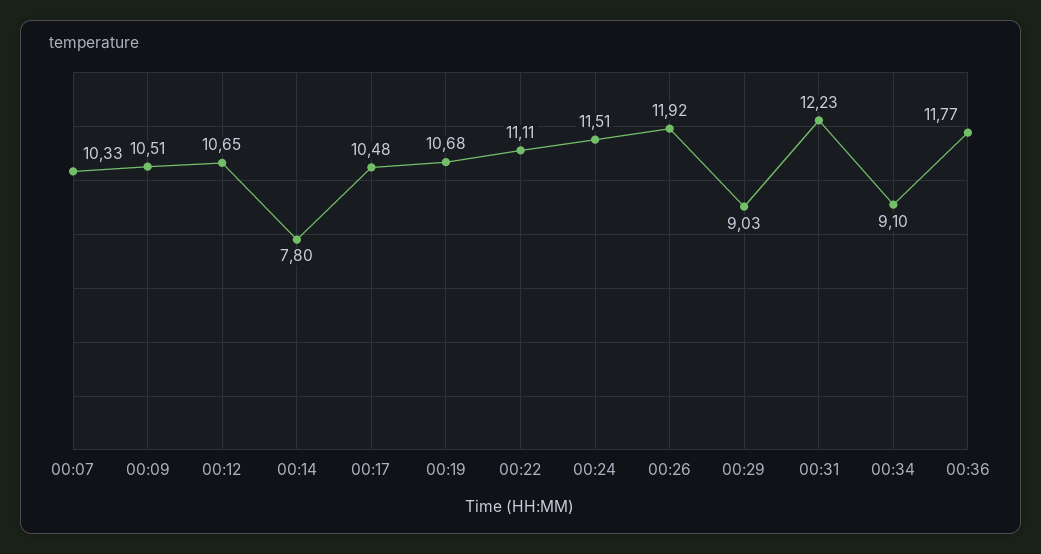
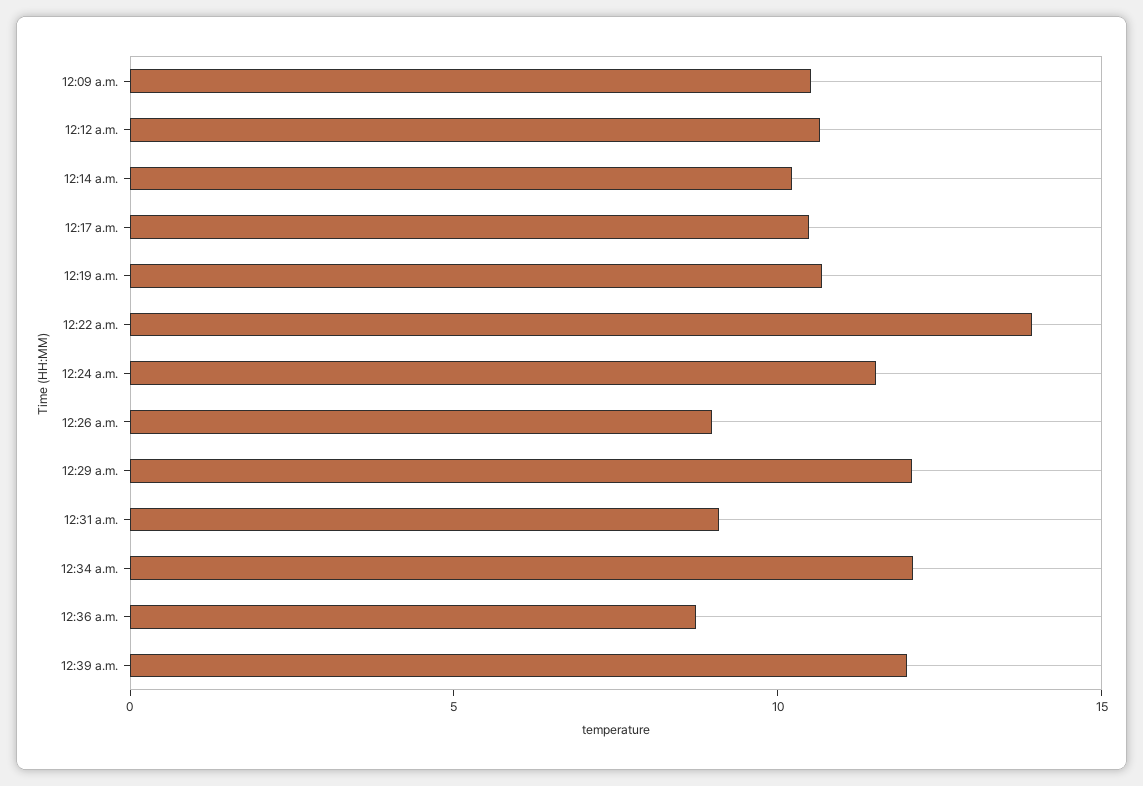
00:07: 10.33 -> none
00:14: 7.8 -> 10
00:22: 11.11 -> 14
00:26: 11.92 -> 9
00:29: 9.03 -> 12
00:31: 12.23 -> 9
00:34: 9.1 -> 12
00:36: 11.77 -> 9
12:39 a.m.: none -> 12

